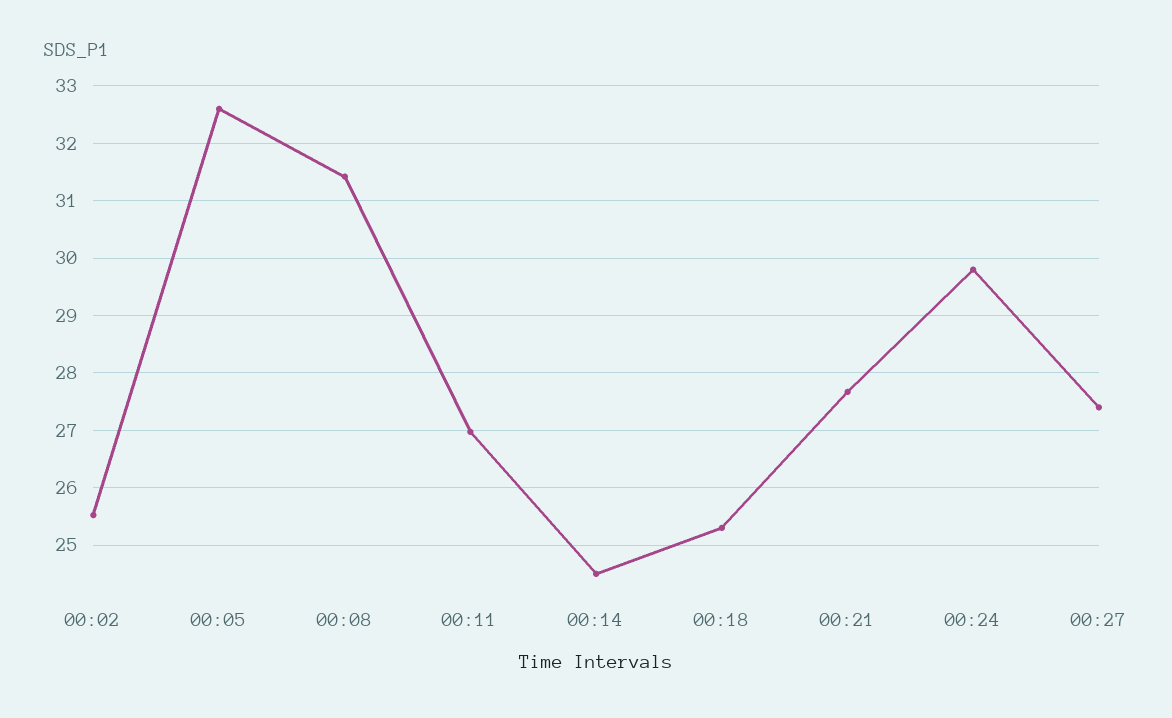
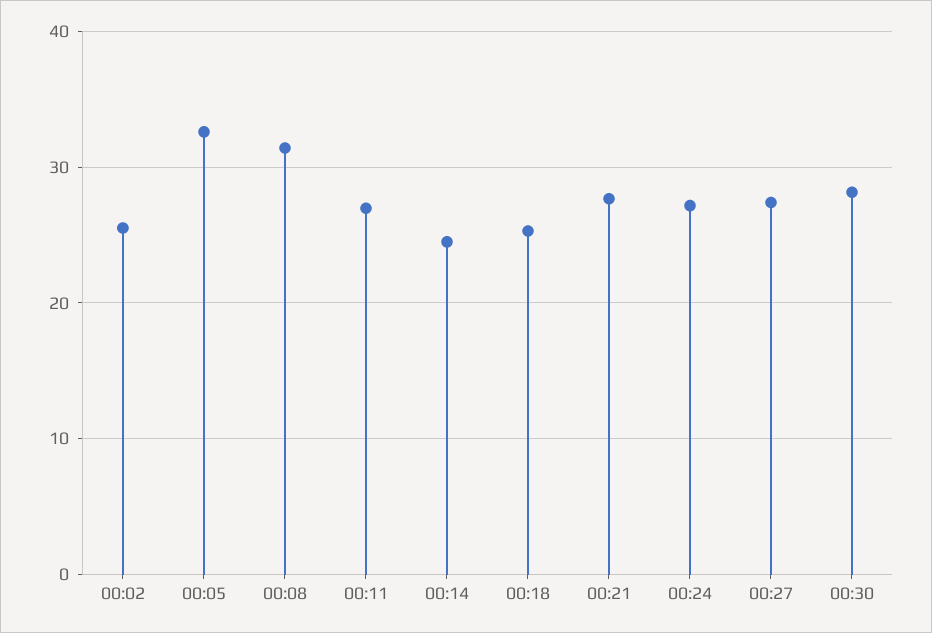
00:24: 29.8 -> 27
00:30: none -> 28

